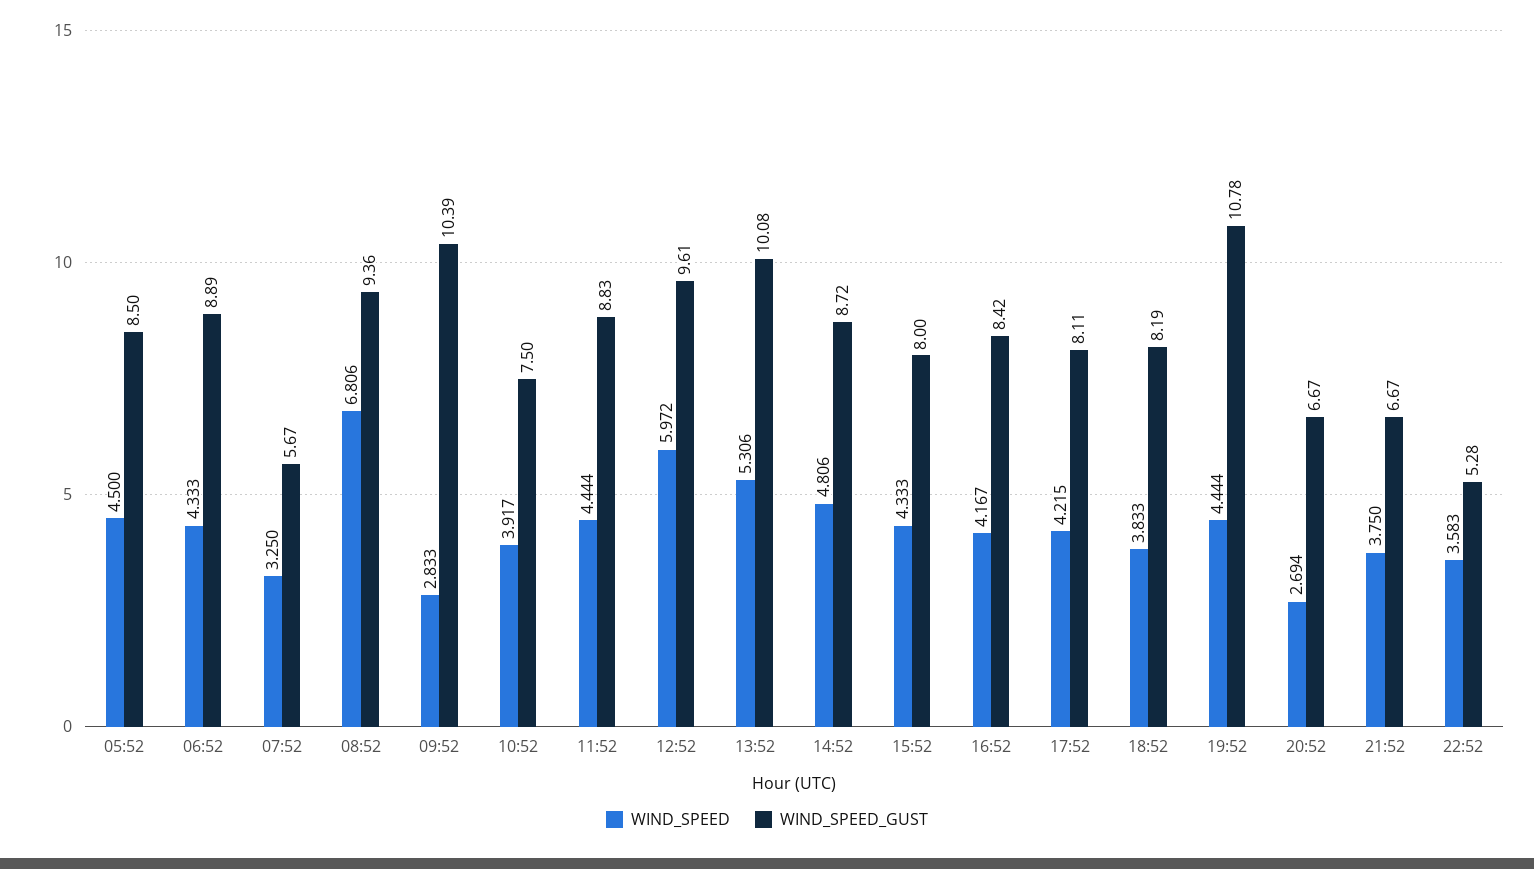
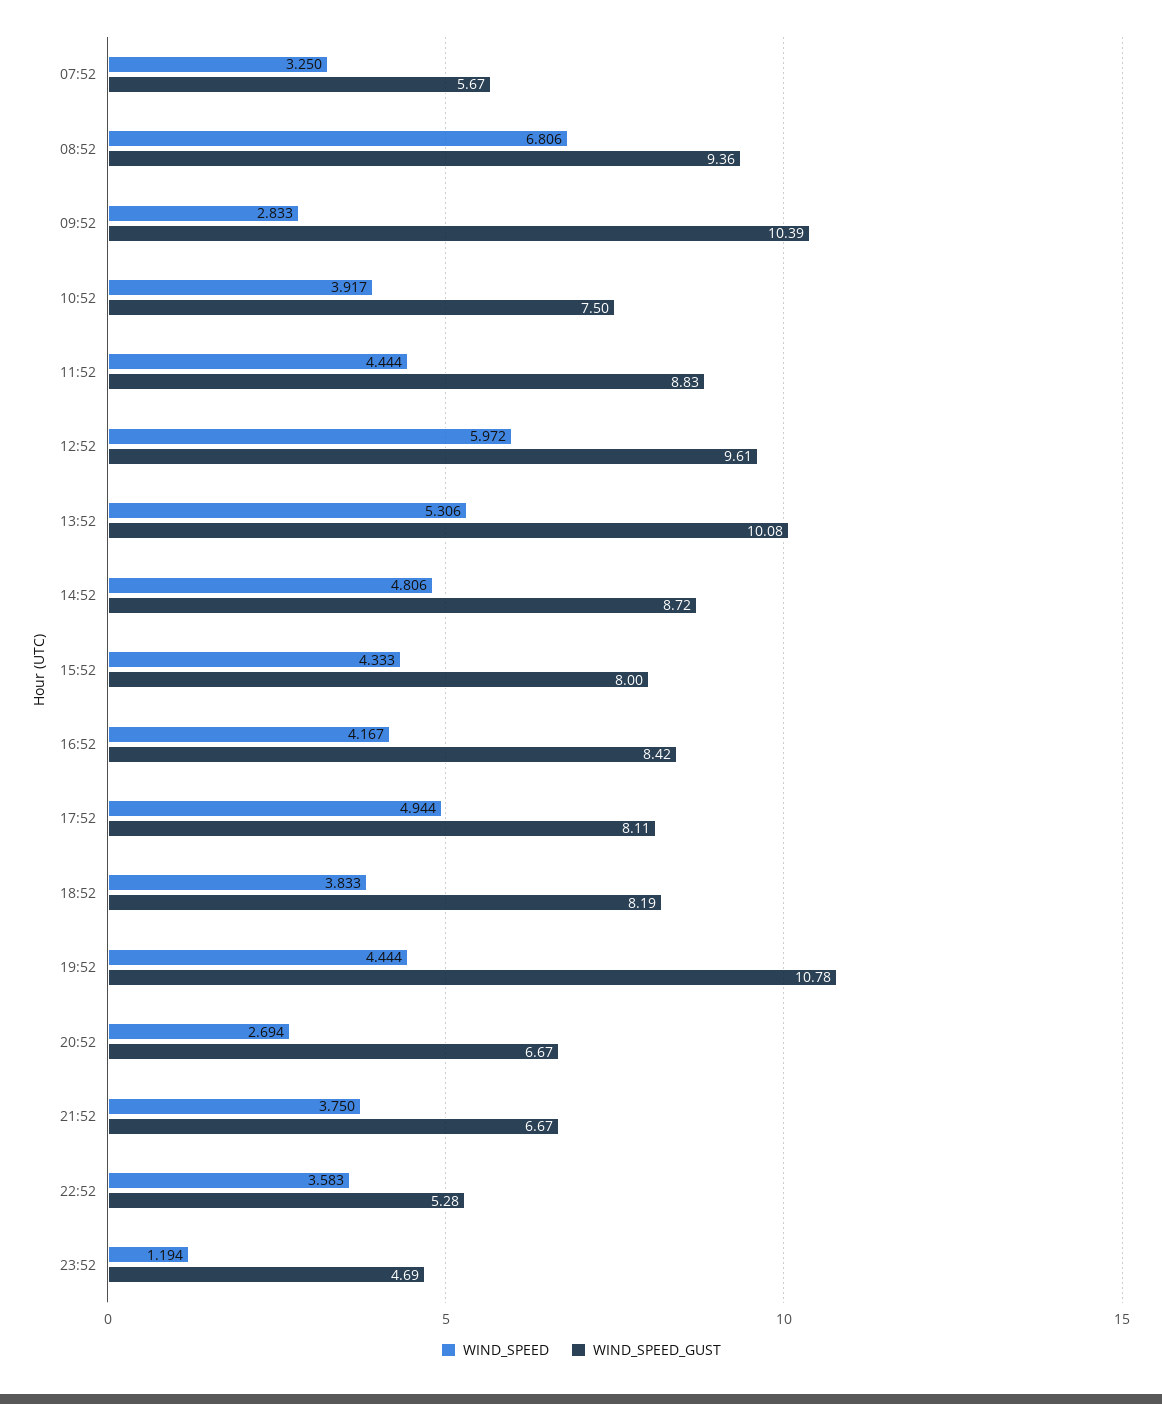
WIND_SPEED, 05:52: 4.5 -> none
WIND_SPEED_GUST, 05:52: 8.5 -> none
WIND_SPEED, 06:52: 4.333 -> none
WIND_SPEED_GUST, 06:52: 8.89 -> none
WIND_SPEED, 17:52: 4.215 -> 4.944
WIND_SPEED, 23:52: none -> 1.194
WIND_SPEED_GUST, 23:52: none -> 4.69

